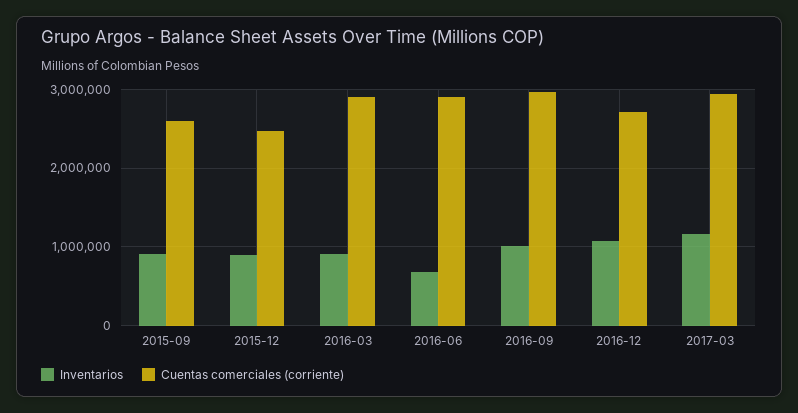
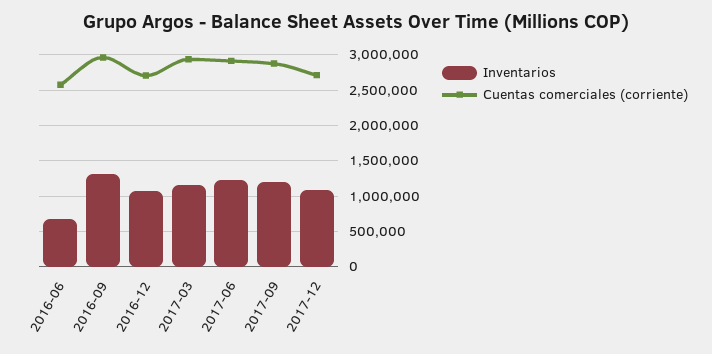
Inventarios, 2015-09: 900000 -> none
Cuentas comerciales (corriente), 2015-09: 2600000 -> none
Inventarios, 2015-12: 900000 -> none
Cuentas comerciales (corriente), 2015-12: 2500000 -> none
Inventarios, 2016-03: 900000 -> none
Cuentas comerciales (corriente), 2016-03: 2900000 -> none
Cuentas comerciales (corriente), 2016-06: 2900000 -> 2600000
Inventarios, 2016-09: 1000000 -> 1300000
Inventarios, 2017-06: none -> 1200000
Cuentas comerciales (corriente), 2017-06: none -> 2900000
Inventarios, 2017-09: none -> 1200000
Cuentas comerciales (corriente), 2017-09: none -> 2900000
Inventarios, 2017-12: none -> 1100000
Cuentas comerciales (corriente), 2017-12: none -> 2700000

